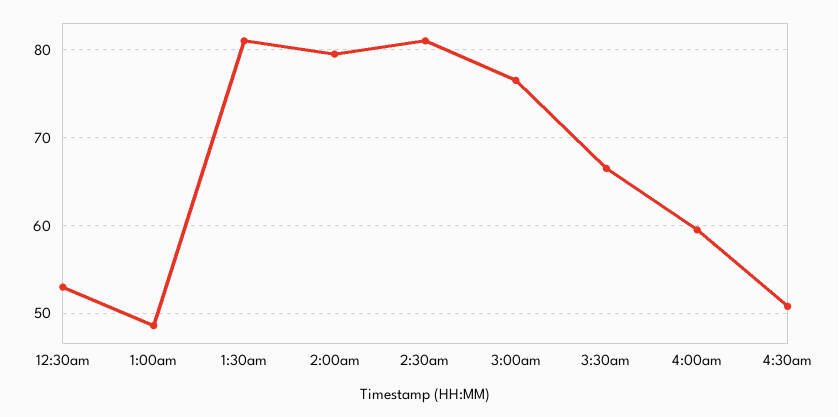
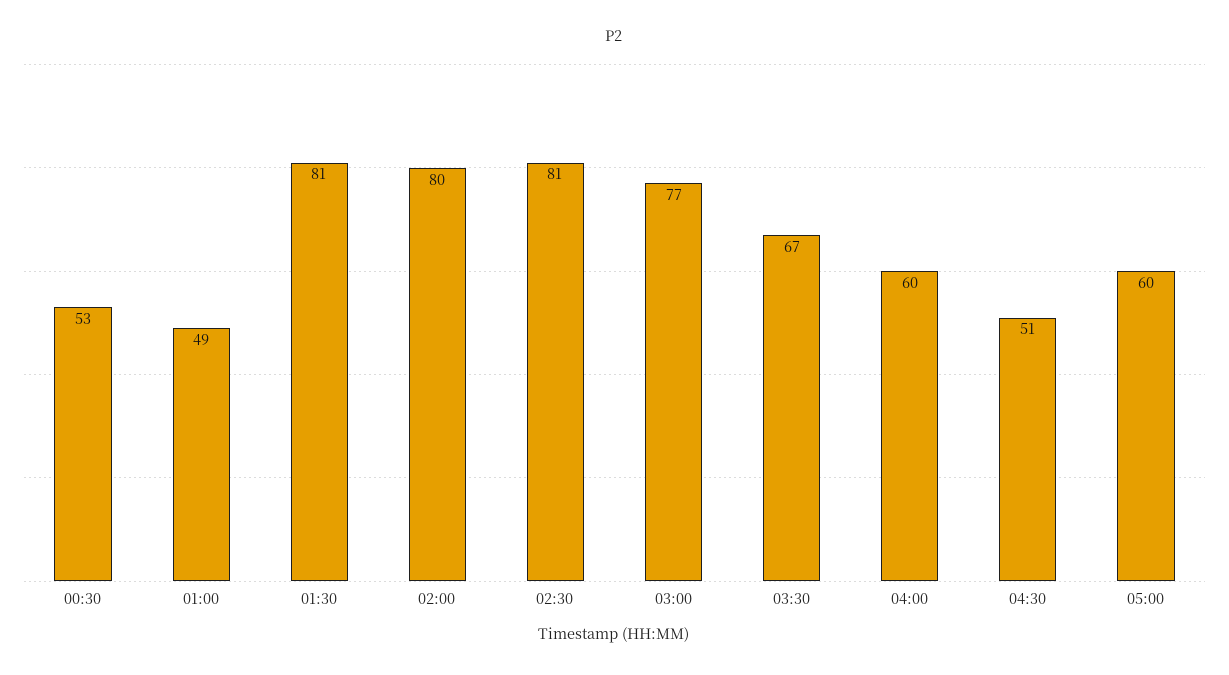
05:00: none -> 60

